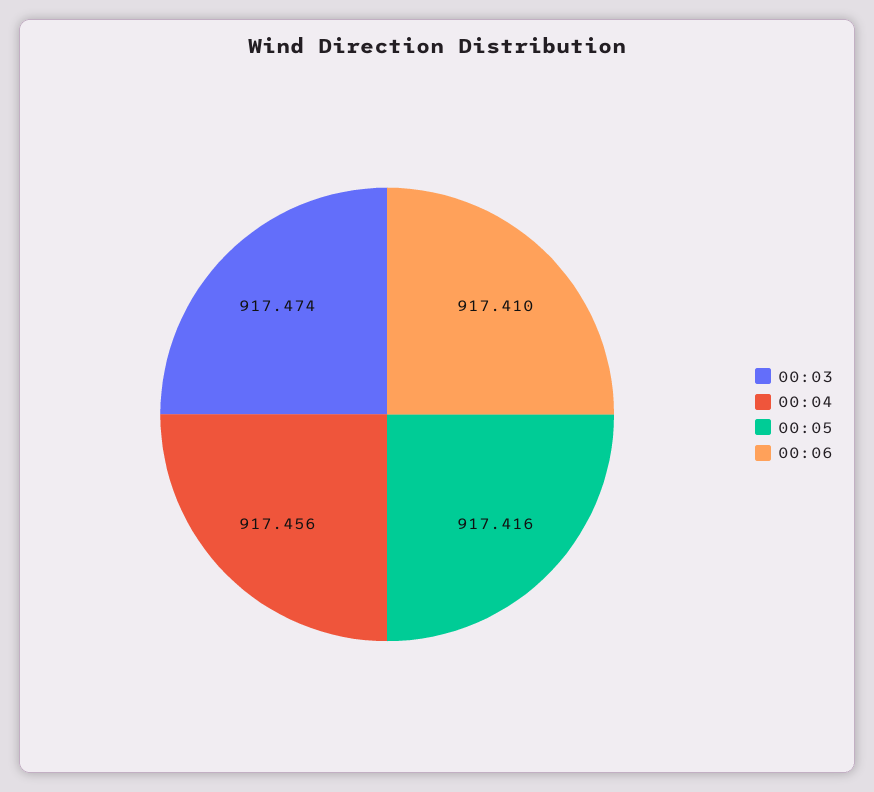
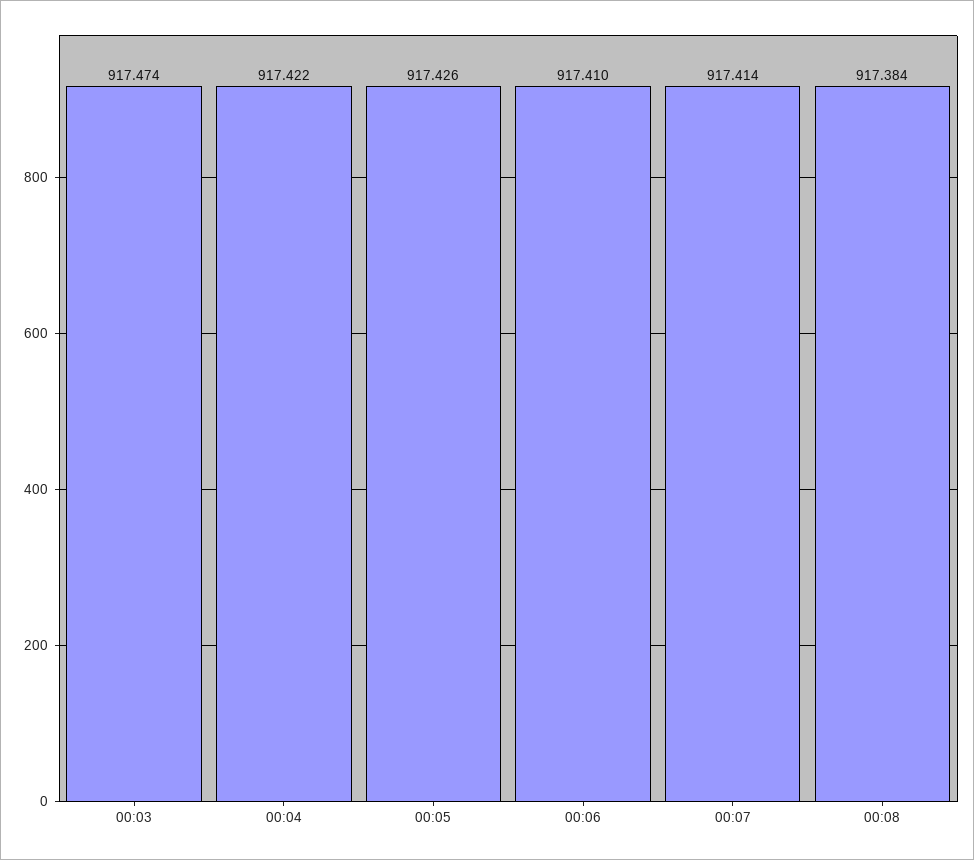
00:04: 917.456 -> 917.422
00:05: 917.416 -> 917.426
00:07: none -> 917.414
00:08: none -> 917.384

